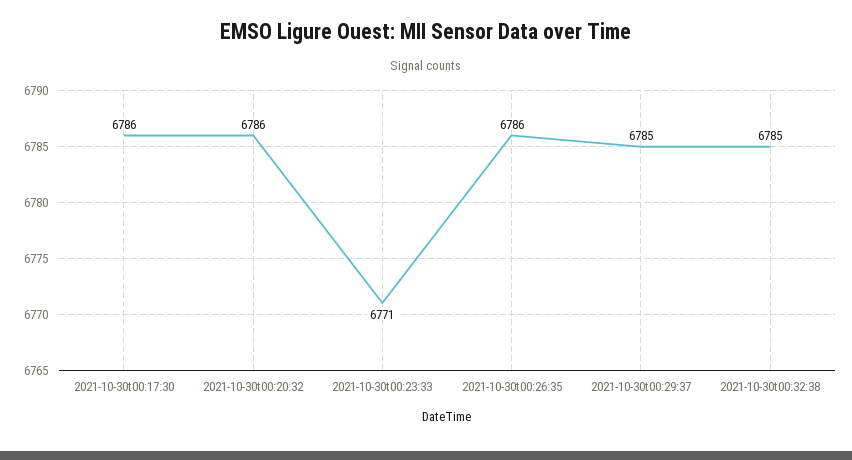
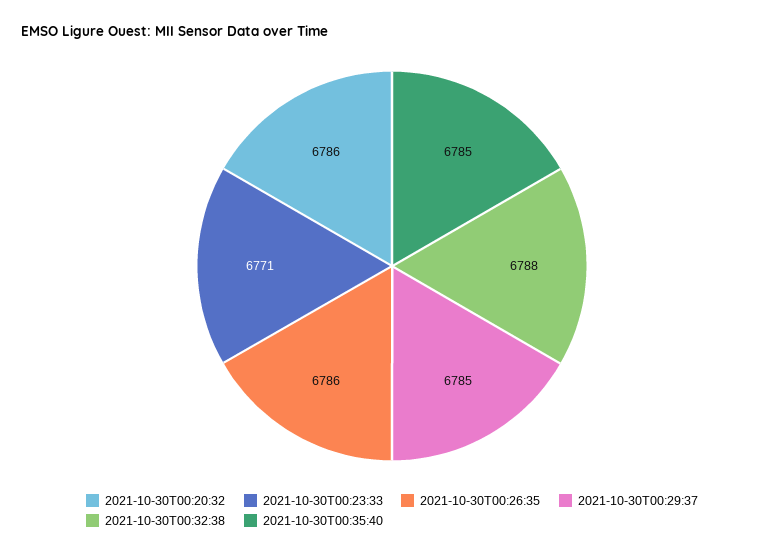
2021-10-30t00:17:30: 6786 -> none
2021-10-30t00:32:38: 6785 -> 6788
2021-10-30T00:35:40: none -> 6785

